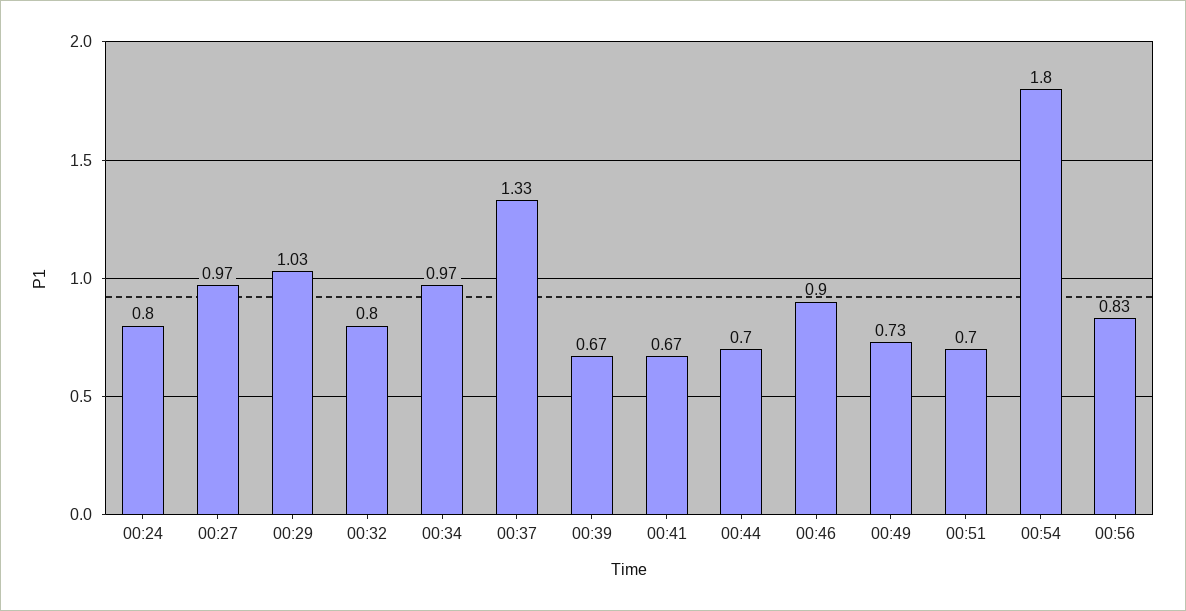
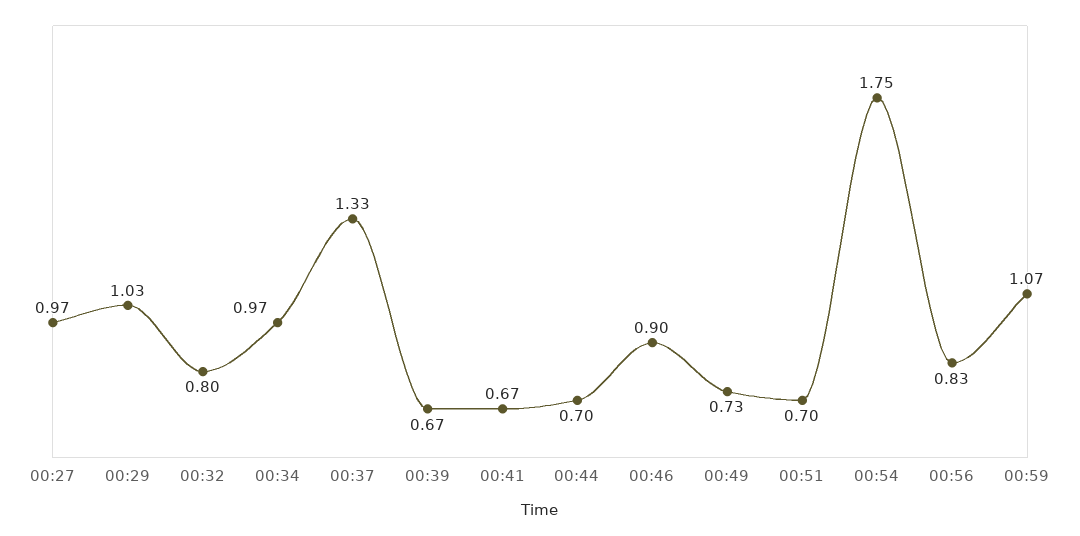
00:24: 0.8 -> none
00:54: 1.8 -> 1.75
00:59: none -> 1.07

